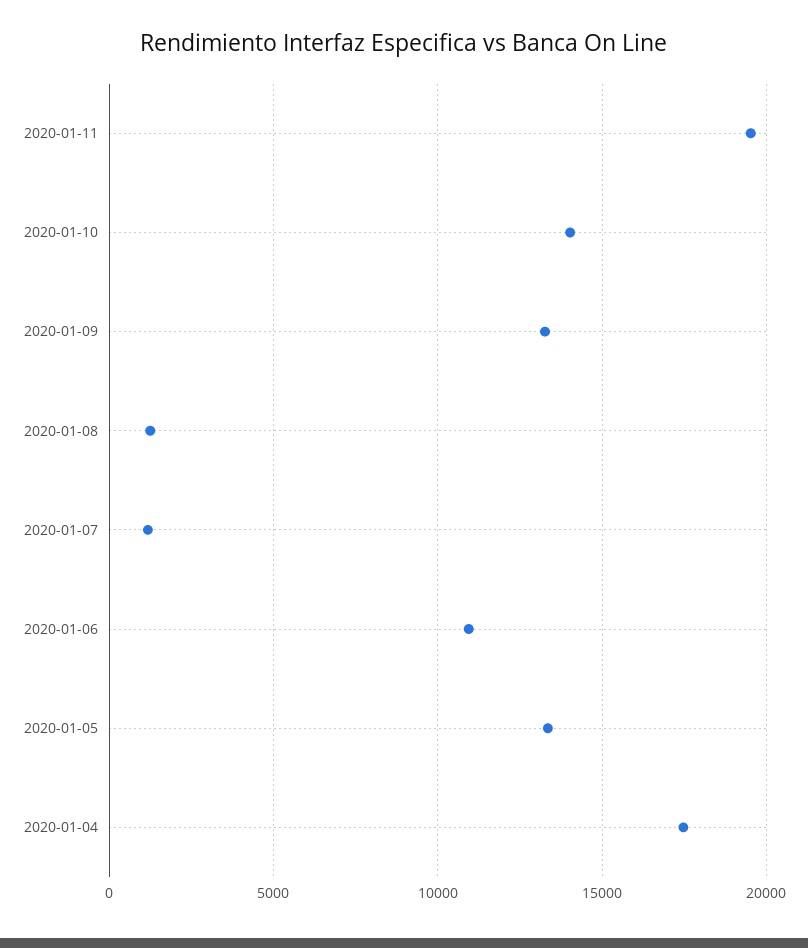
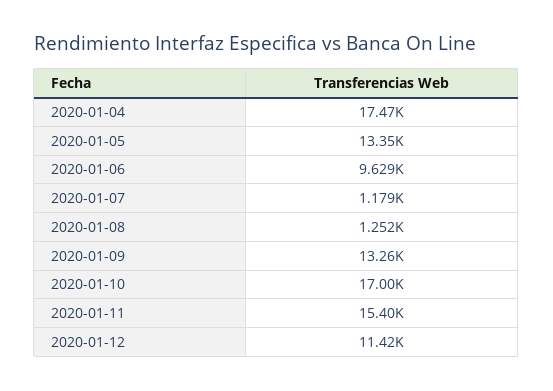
2020-01-11: 19500 -> 15400
2020-01-10: 14000 -> 17000
2020-01-06: 11000 -> 9629
2020-01-12: none -> 11420

